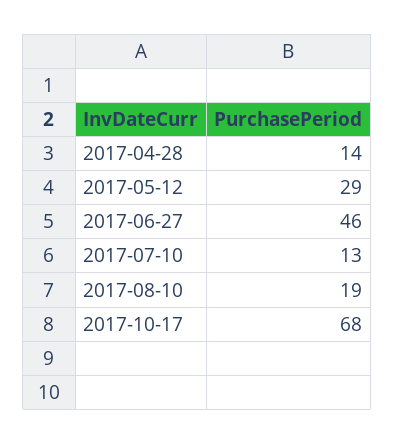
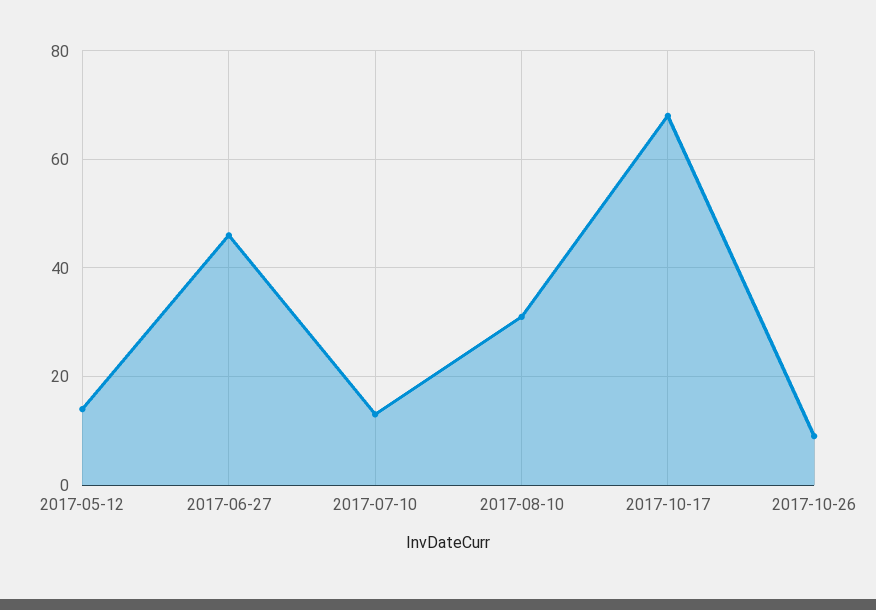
2017-04-28: 14 -> none
2017-05-12: 29 -> 15
2017-08-10: 19 -> 30
2017-10-26: none -> 10

